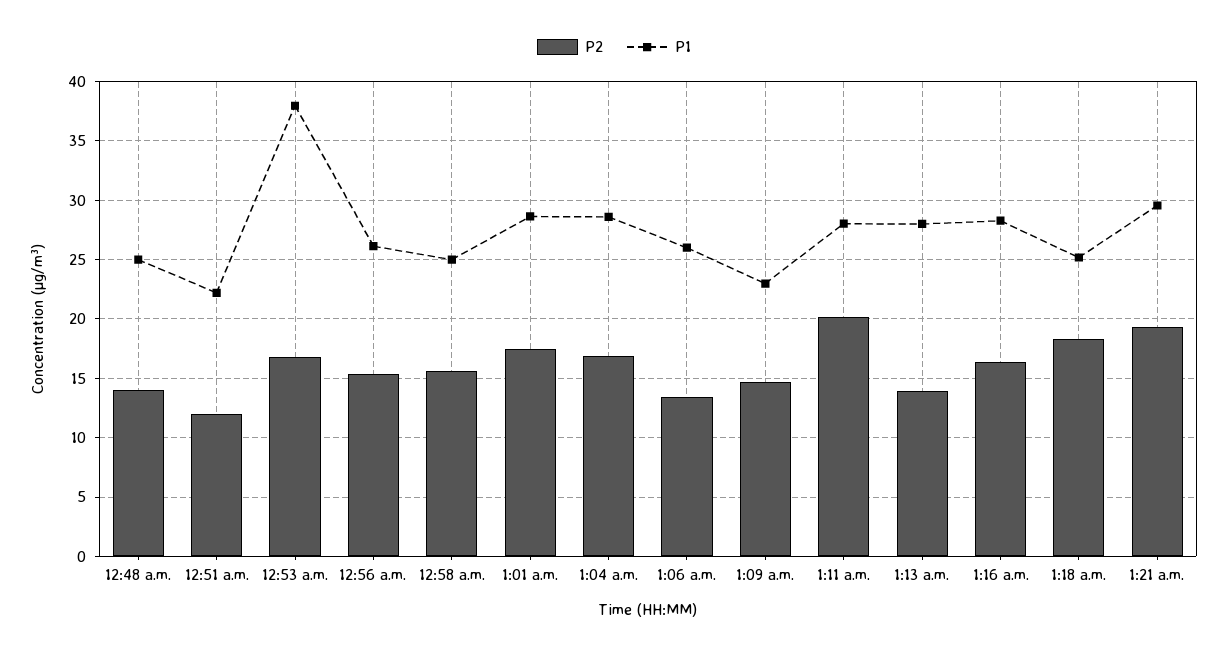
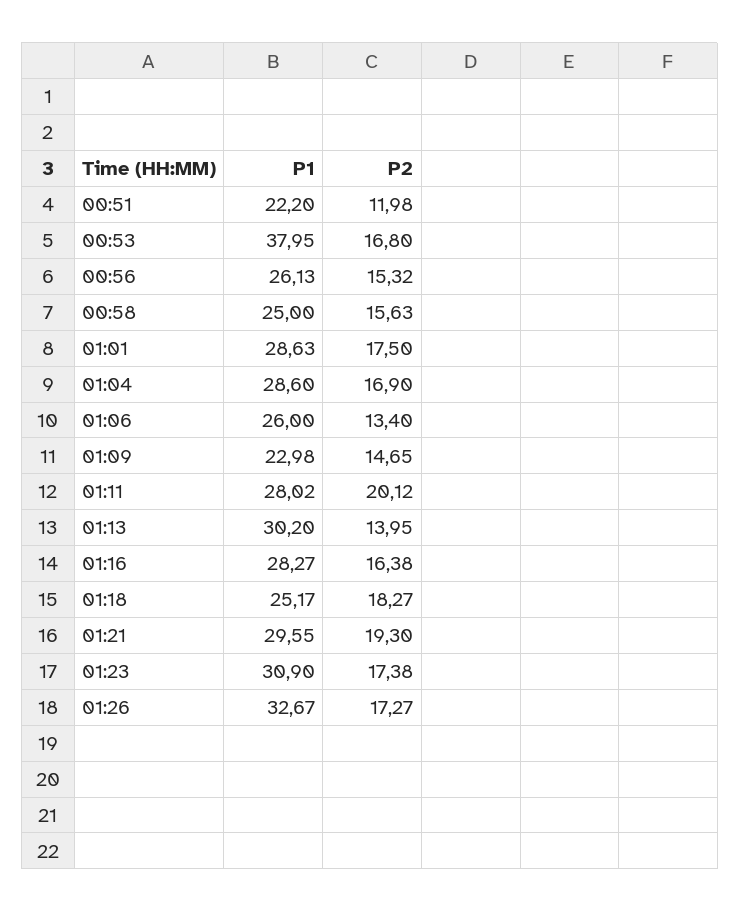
P2, 12:48 a.m.: 14 -> none
P1, 12:48 a.m.: 25 -> none
P1, 1:13 a.m.: 28 -> 30.2
P1, 01:23: none -> 30.9
P2, 01:23: none -> 17.38
P1, 01:26: none -> 32.67
P2, 01:26: none -> 17.27

